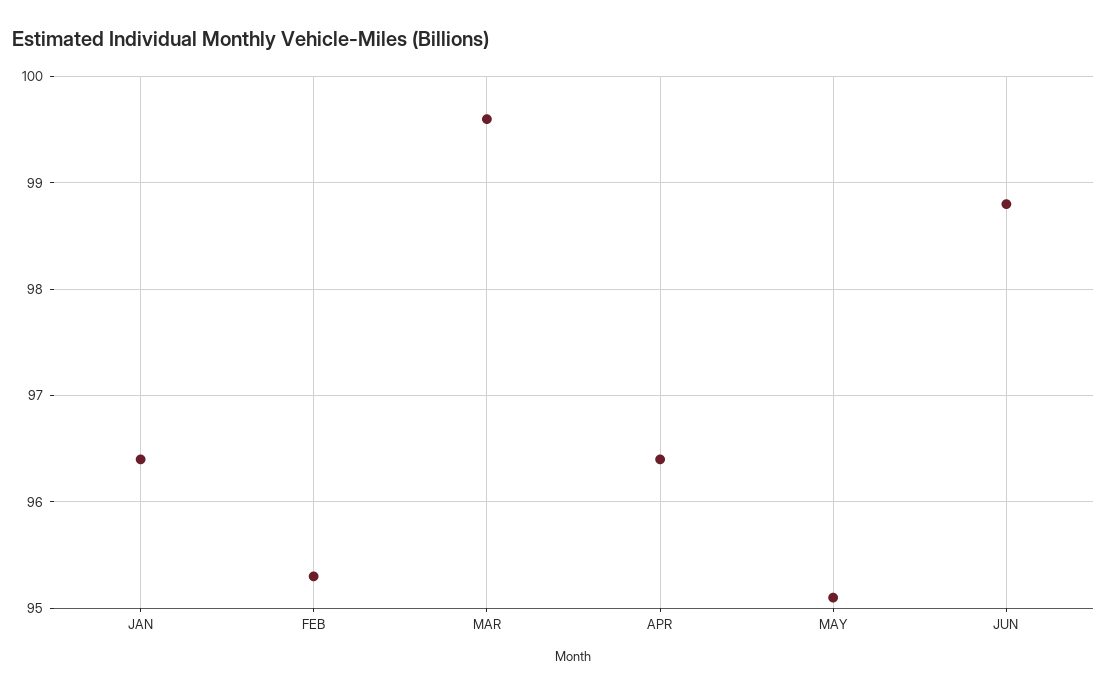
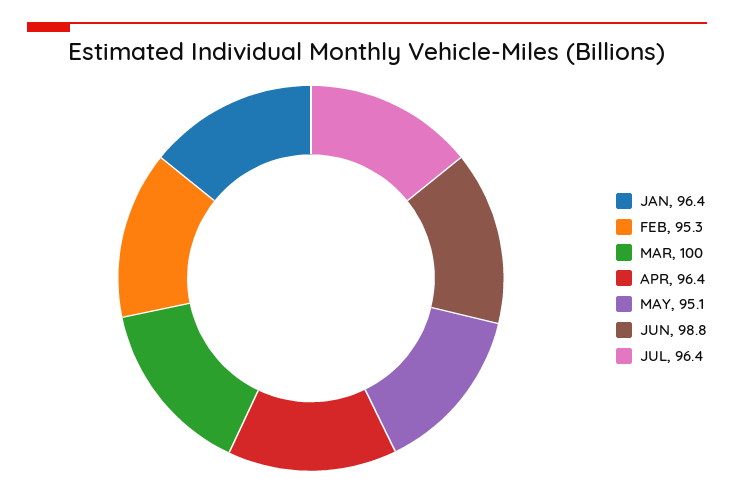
MAR: 99.6 -> 100
JUL: none -> 96.4

